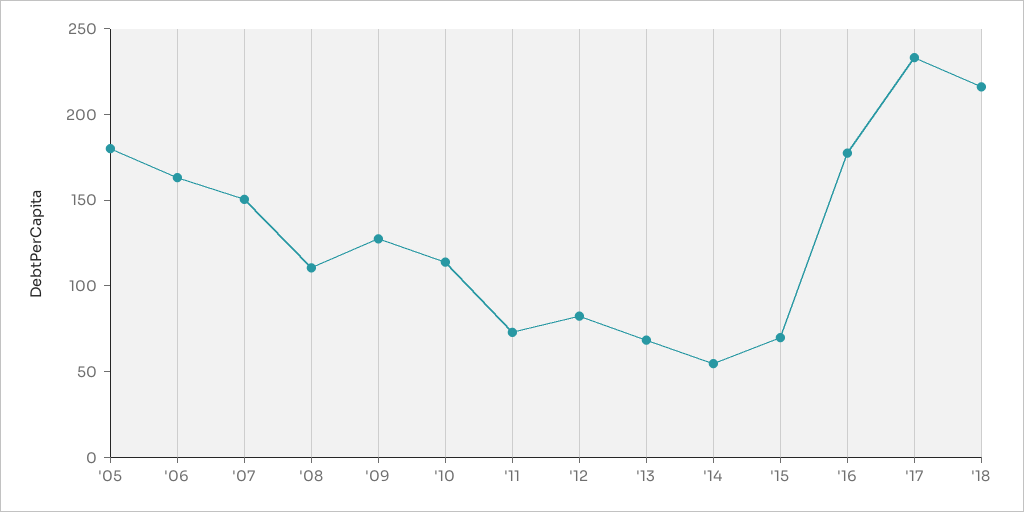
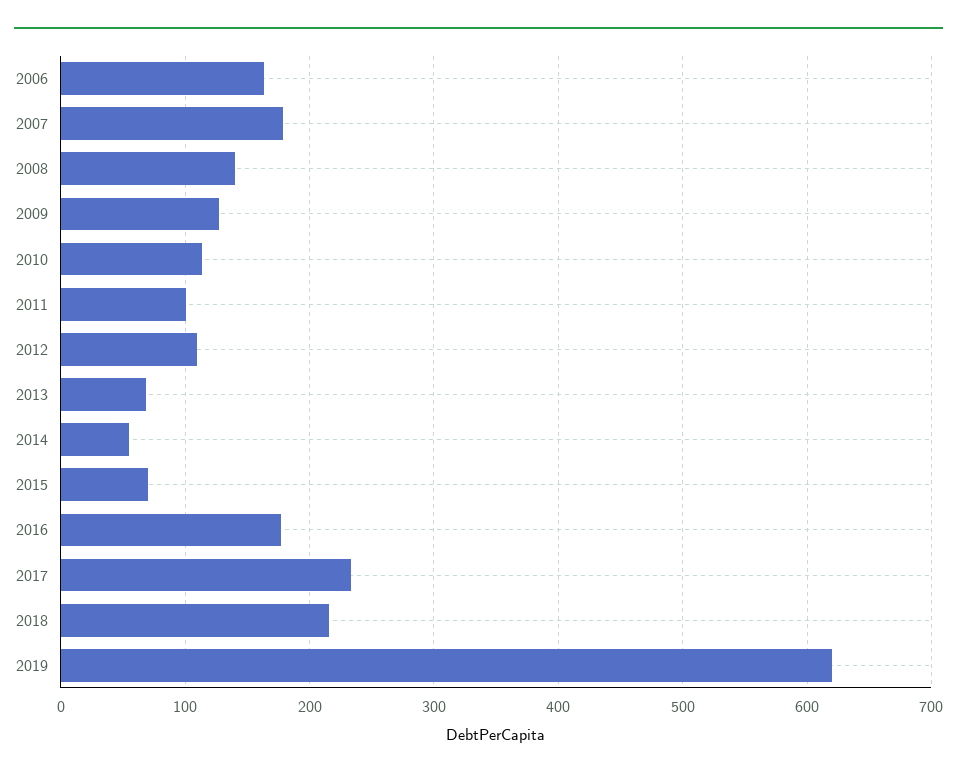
'05: 180 -> none
'07: 150 -> 180
'08: 110 -> 140
'11: 70 -> 100
'12: 80 -> 110
2019: none -> 620

